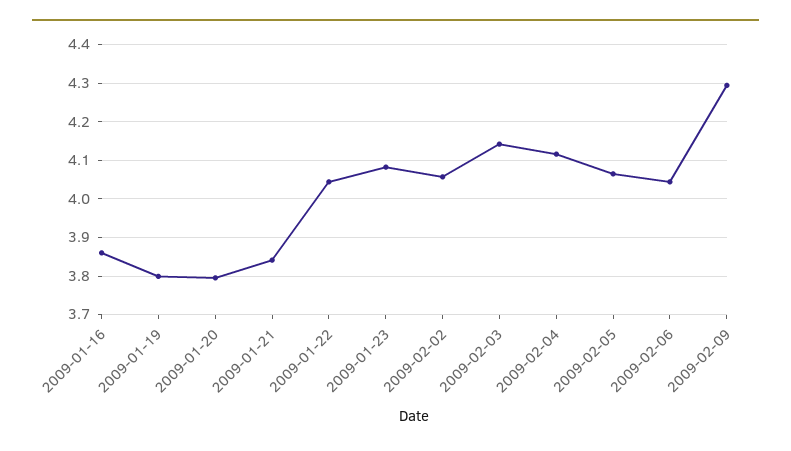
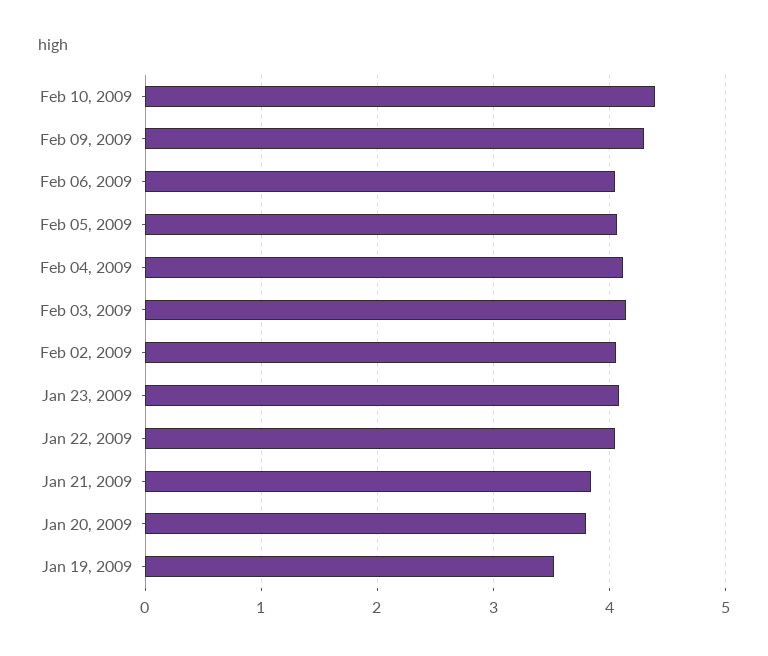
2009-01-16: 3.86 -> none
2009-01-19: 3.8 -> 3.5
Feb 10, 2009: none -> 4.4

